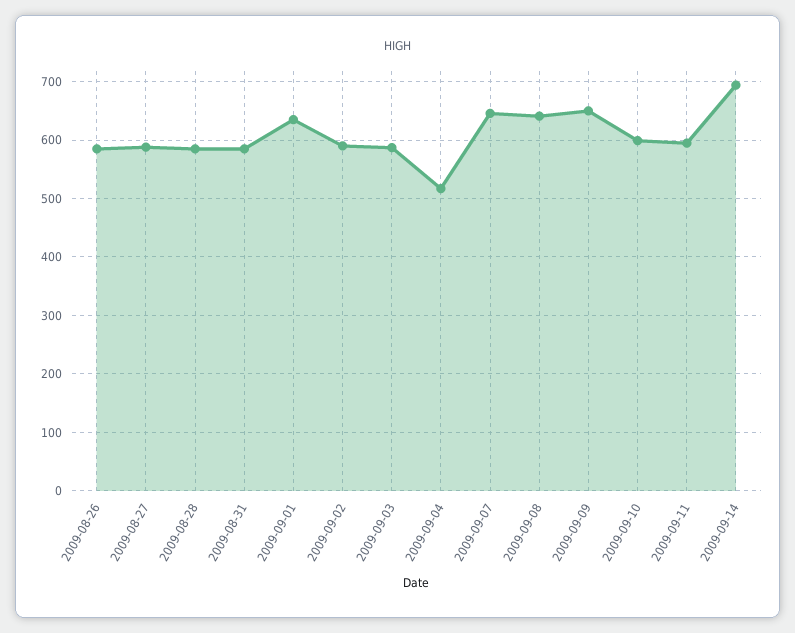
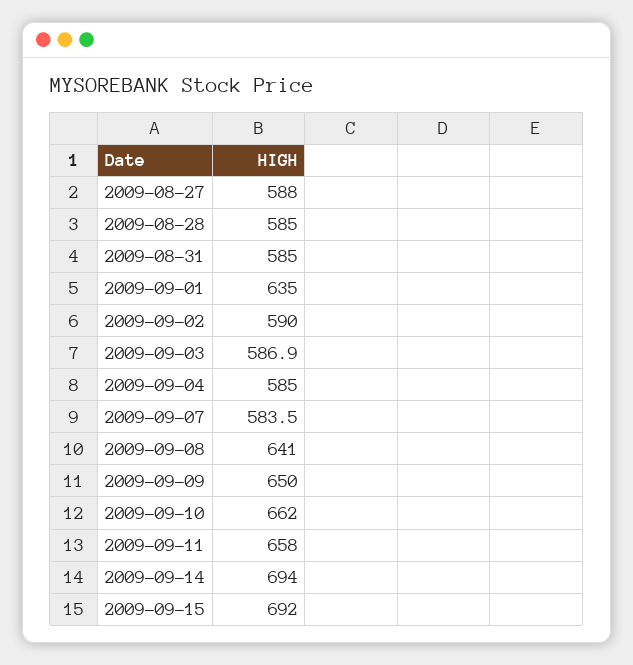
2009-08-26: 580 -> none
2009-09-04: 520 -> 585
2009-09-07: 640 -> 583.5
2009-09-10: 600 -> 662
2009-09-11: 600 -> 658
2009-09-15: none -> 692

